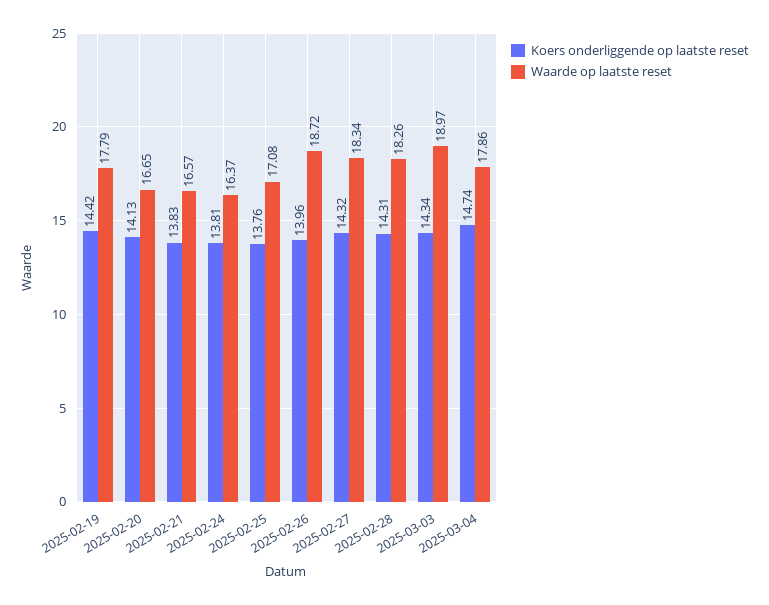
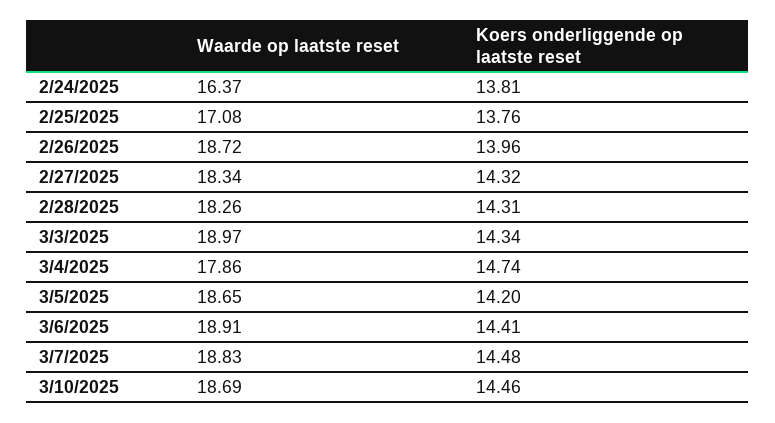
Koers onderliggende op laatste reset, 2025-02-19: 14.42 -> none
Waarde op laatste reset, 2025-02-19: 17.79 -> none
Koers onderliggende op laatste reset, 2025-02-20: 14.13 -> none
Waarde op laatste reset, 2025-02-20: 16.65 -> none
Koers onderliggende op laatste reset, 2025-02-21: 13.83 -> none
Waarde op laatste reset, 2025-02-21: 16.57 -> none
Waarde op laatste reset, 3/5/2025: none -> 18.65
Koers onderliggende op laatste reset, 3/5/2025: none -> 14.2
Waarde op laatste reset, 3/6/2025: none -> 18.91
Koers onderliggende op laatste reset, 3/6/2025: none -> 14.41
Waarde op laatste reset, 3/7/2025: none -> 18.83
Koers onderliggende op laatste reset, 3/7/2025: none -> 14.48
Waarde op laatste reset, 3/10/2025: none -> 18.69
Koers onderliggende op laatste reset, 3/10/2025: none -> 14.46

